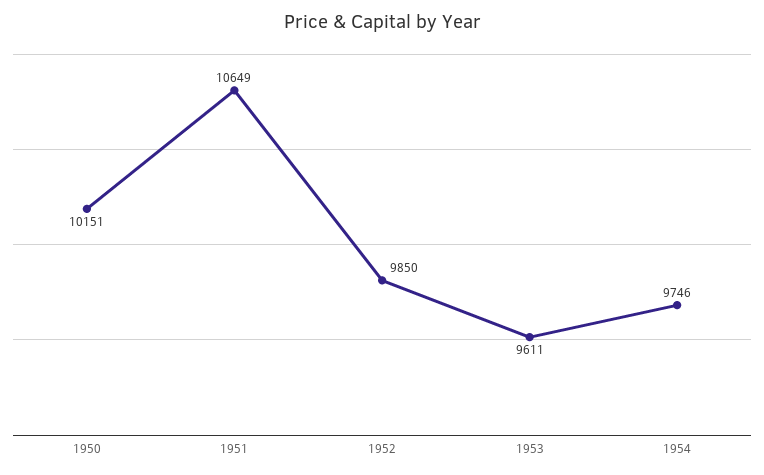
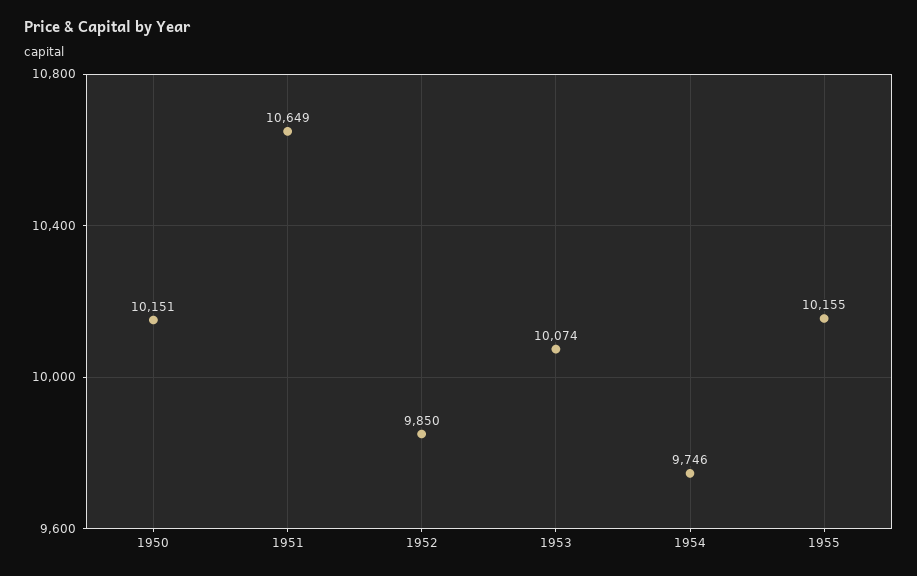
1953: 9611 -> 10074
1955: none -> 10155

